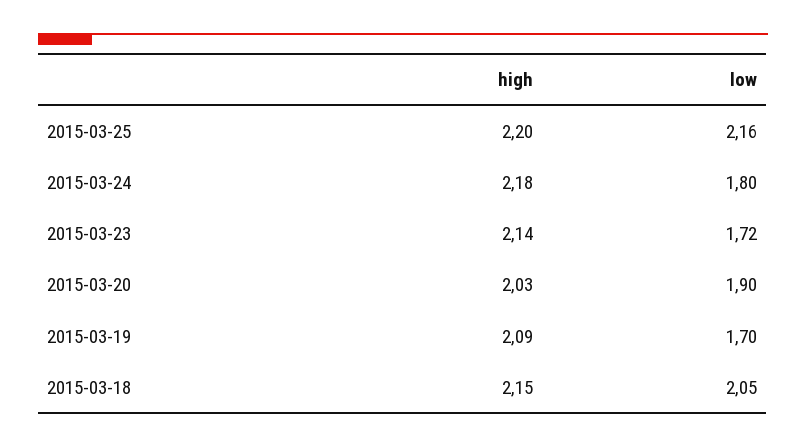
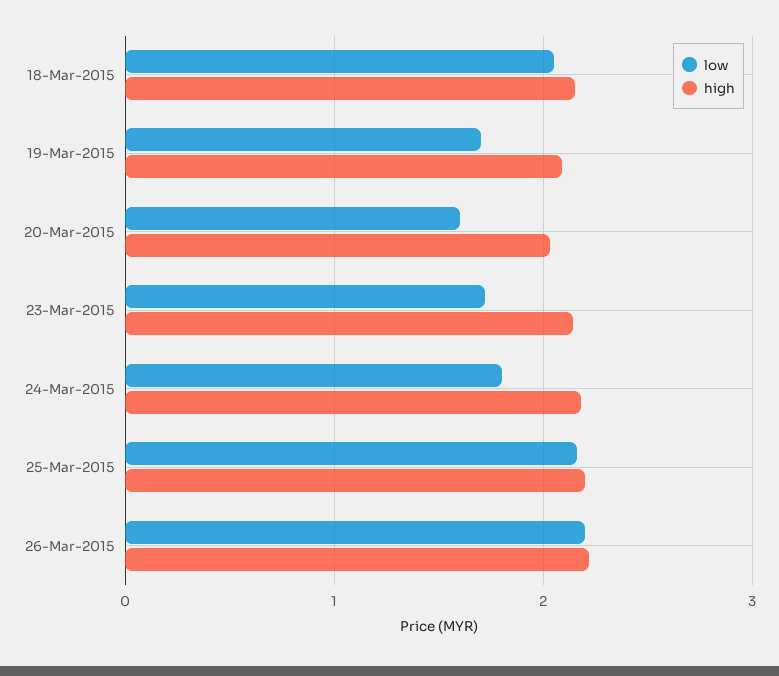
low, 2015-03-20: 1.9 -> 1.6
low, 26-Mar-2015: none -> 2.2
high, 26-Mar-2015: none -> 2.2

